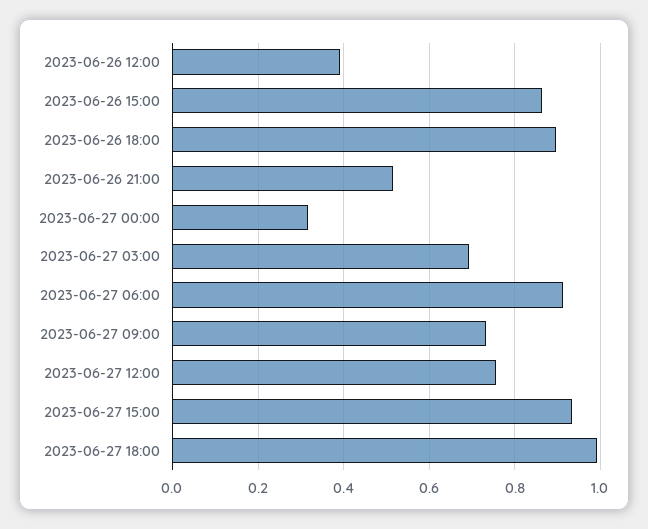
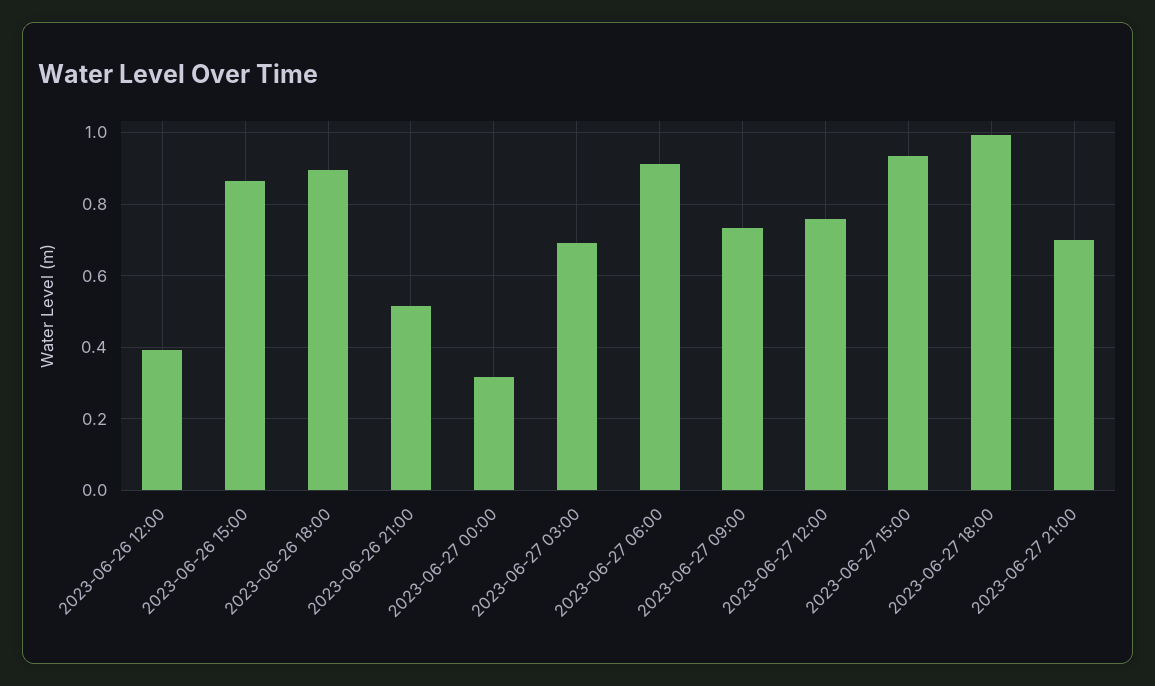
2023-06-27 21:00: none -> 0.7

